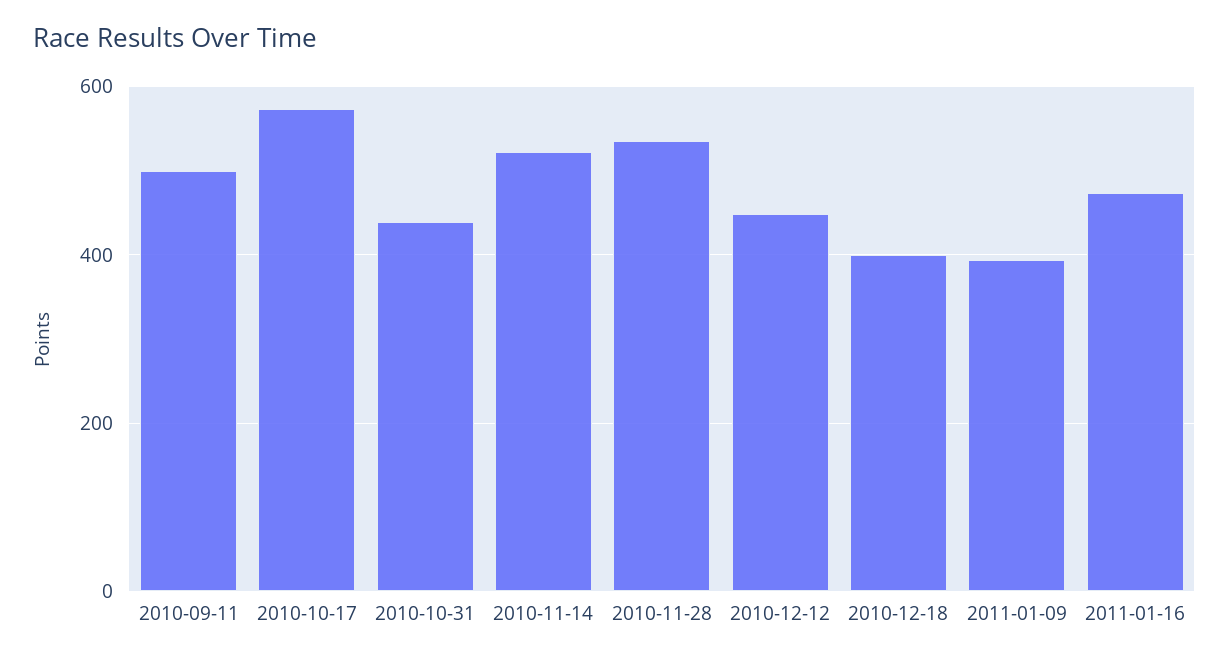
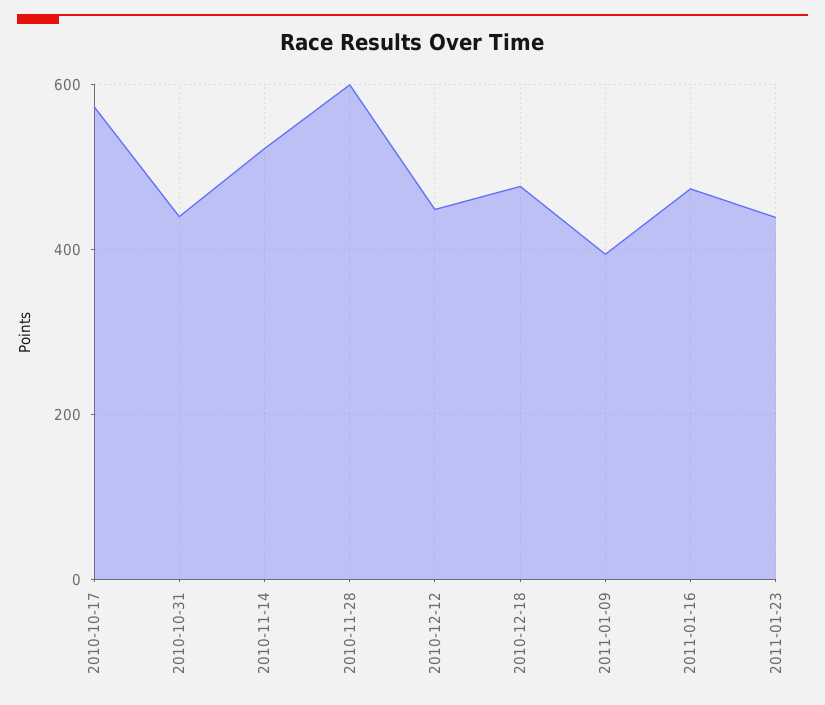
2010-09-11: 500 -> none
2010-11-28: 540 -> 600
2010-12-18: 400 -> 480
2011-01-23: none -> 440

